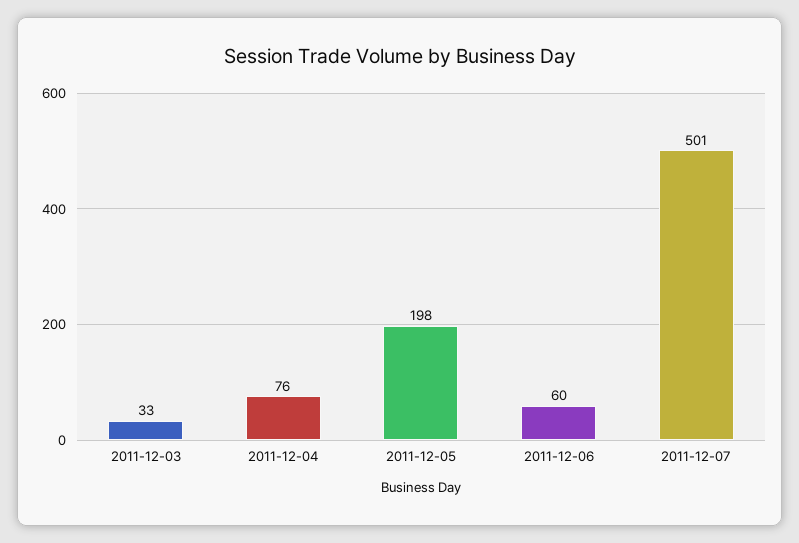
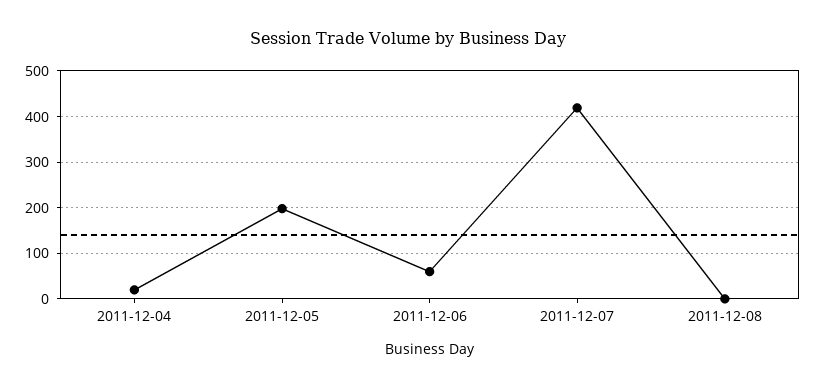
2011-12-03: 33 -> none
2011-12-04: 76 -> 20
2011-12-07: 501 -> 420
2011-12-08: none -> 0

